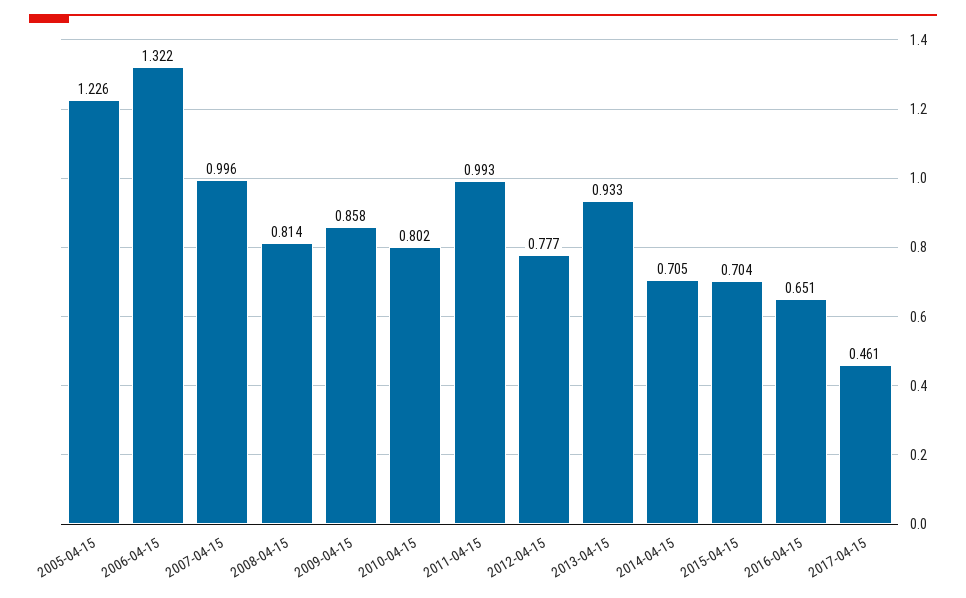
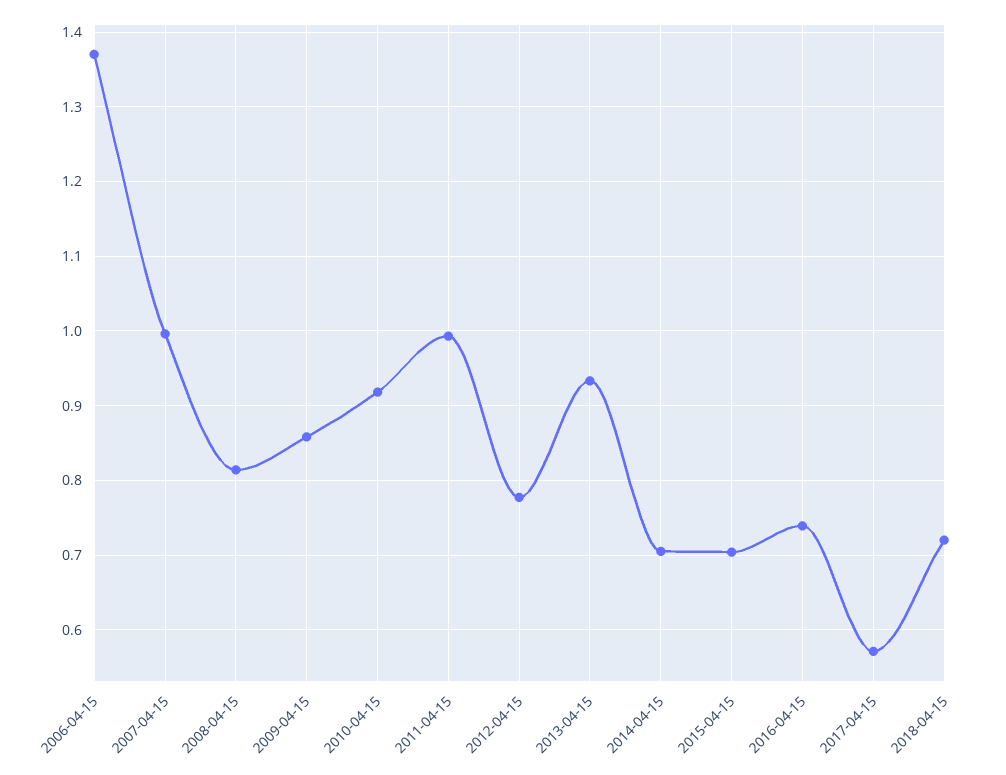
2005-04-15: 1.226 -> none
2006-04-15: 1.322 -> 1.37
2010-04-15: 0.802 -> 0.92
2016-04-15: 0.651 -> 0.74
2017-04-15: 0.461 -> 0.57
2018-04-15: none -> 0.72

